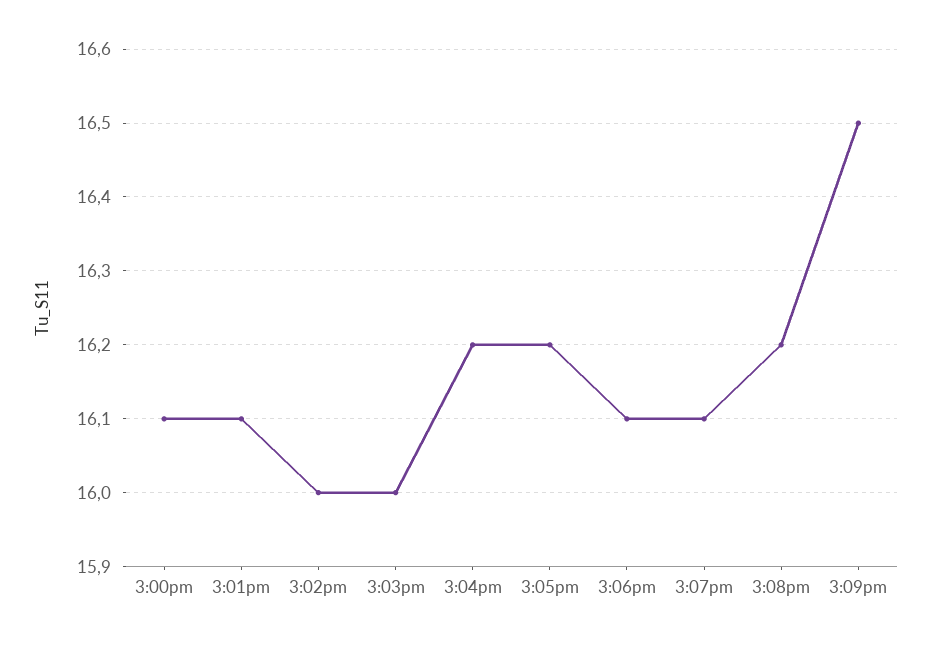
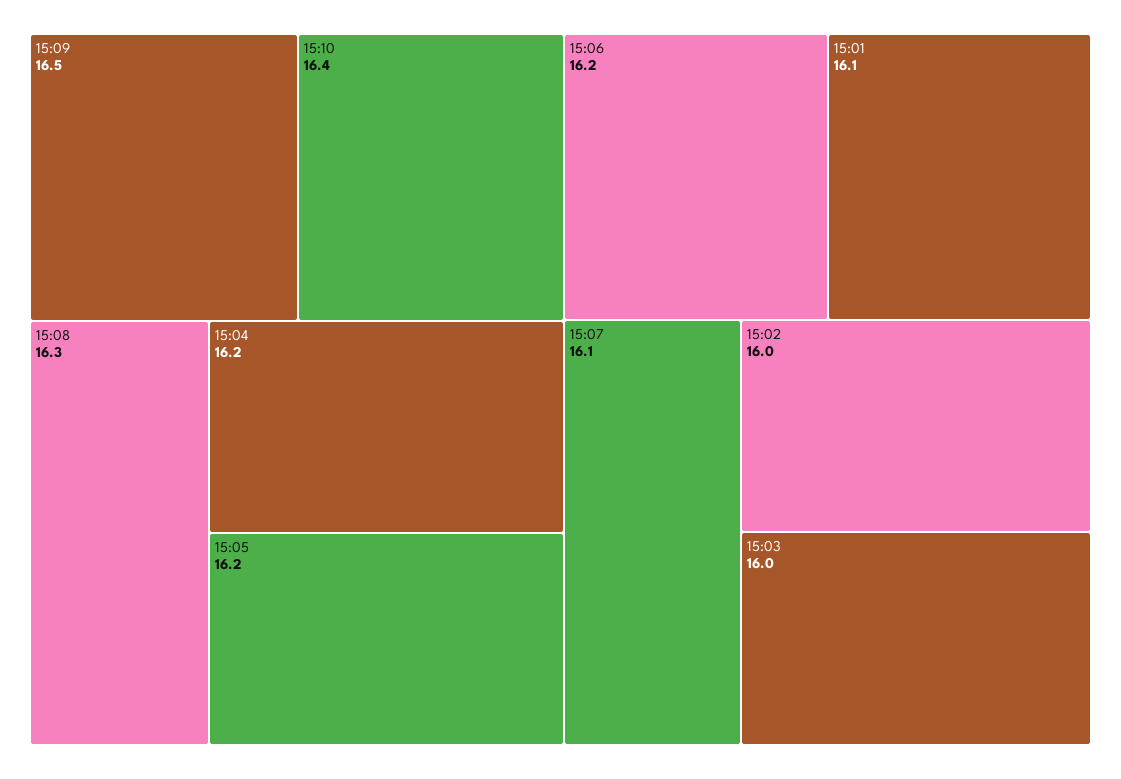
3:00pm: 16.1 -> none
3:06pm: 16.1 -> 16.2
3:08pm: 16.2 -> 16.3
15:10: none -> 16.4

